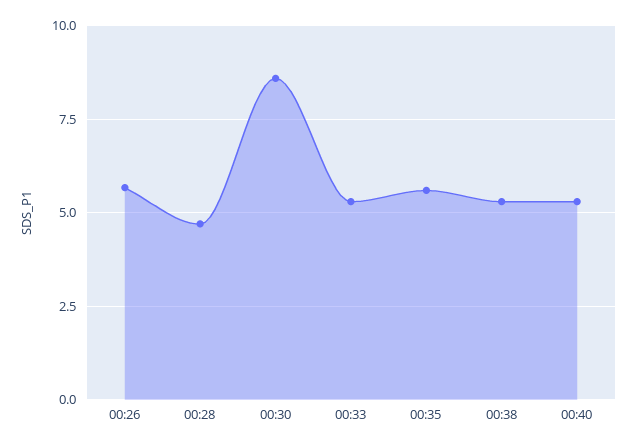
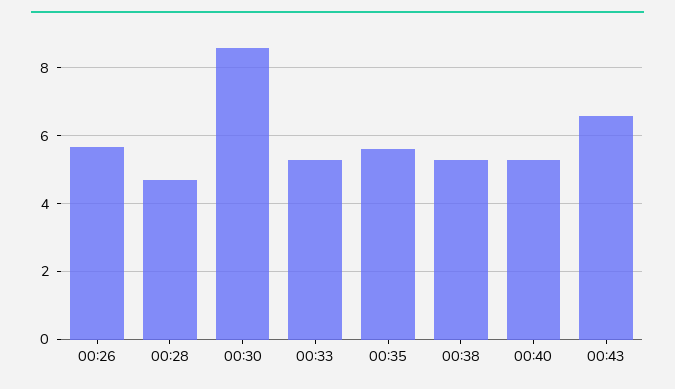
00:43: none -> 6.6

